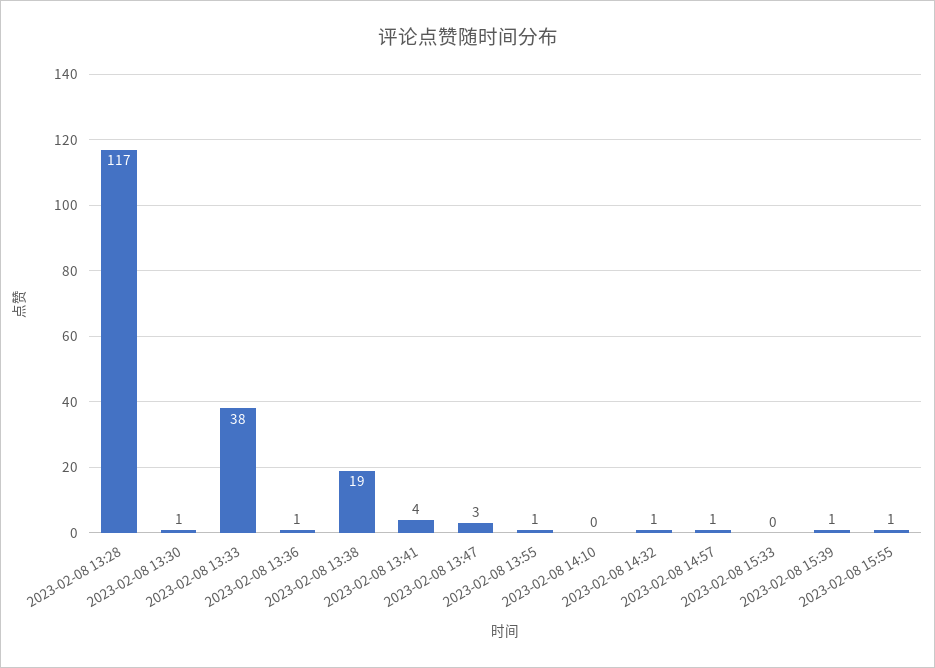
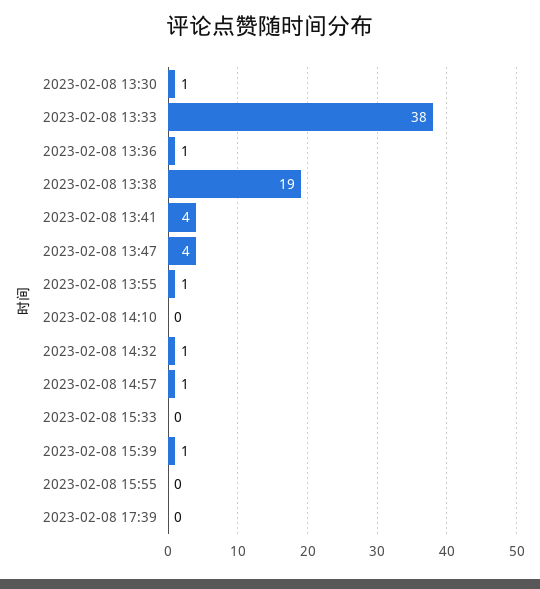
2023-02-08 13:28: 117 -> none
2023-02-08 13:47: 3 -> 4
2023-02-08 15:55: 1 -> 0
2023-02-08 17:39: none -> 0

